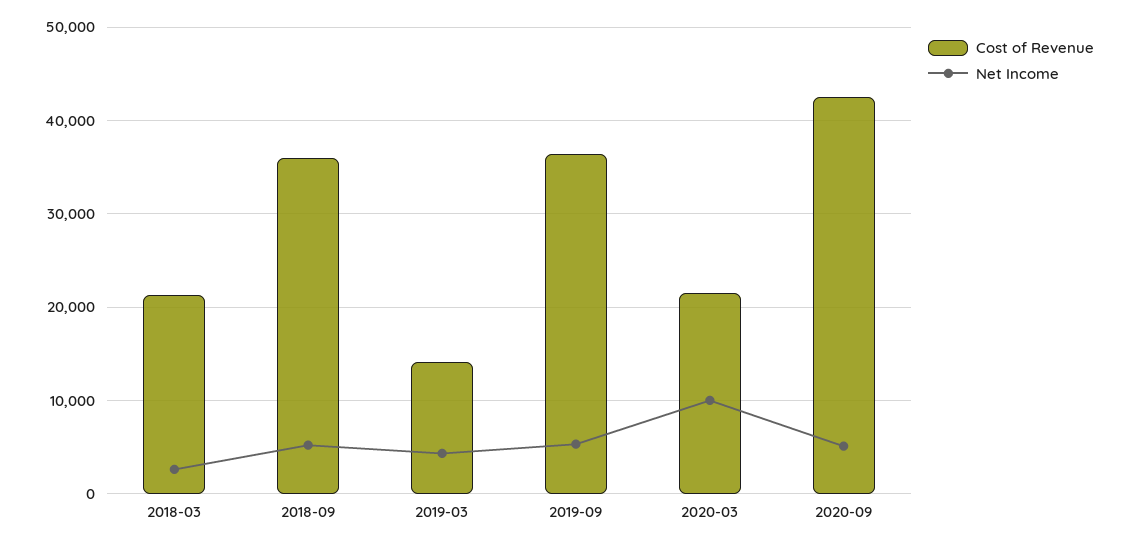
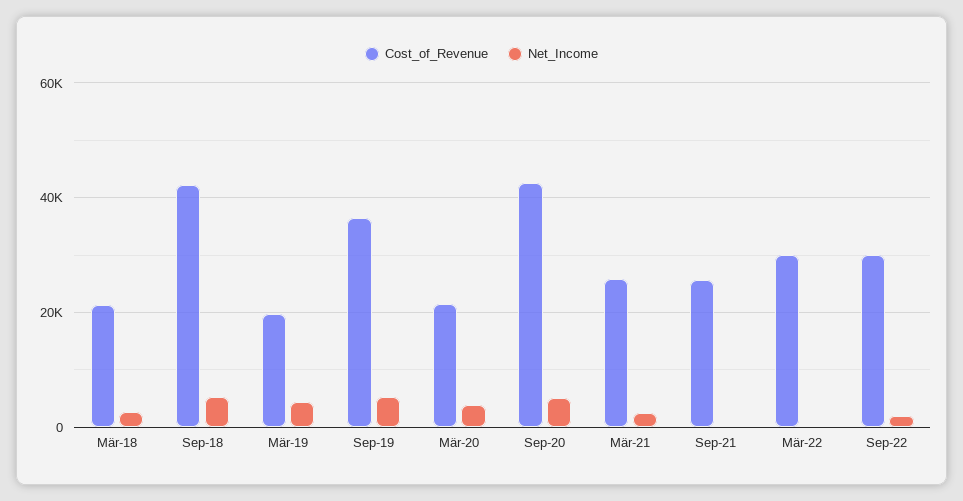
Cost of Revenue, 2018-09: 36000 -> 42000
Cost of Revenue, 2019-03: 14000 -> 20000
Net Income, 2020-03: 10000 -> 4000
Cost of Revenue, Mär-21: none -> 26000
Net Income, Mär-21: none -> 2000
Cost of Revenue, Sep-21: none -> 26000
Net Income, Sep-21: none -> 0
Cost of Revenue, Mär-22: none -> 30000
Net Income, Mär-22: none -> 0
Cost of Revenue, Sep-22: none -> 30000
Net Income, Sep-22: none -> 2000

